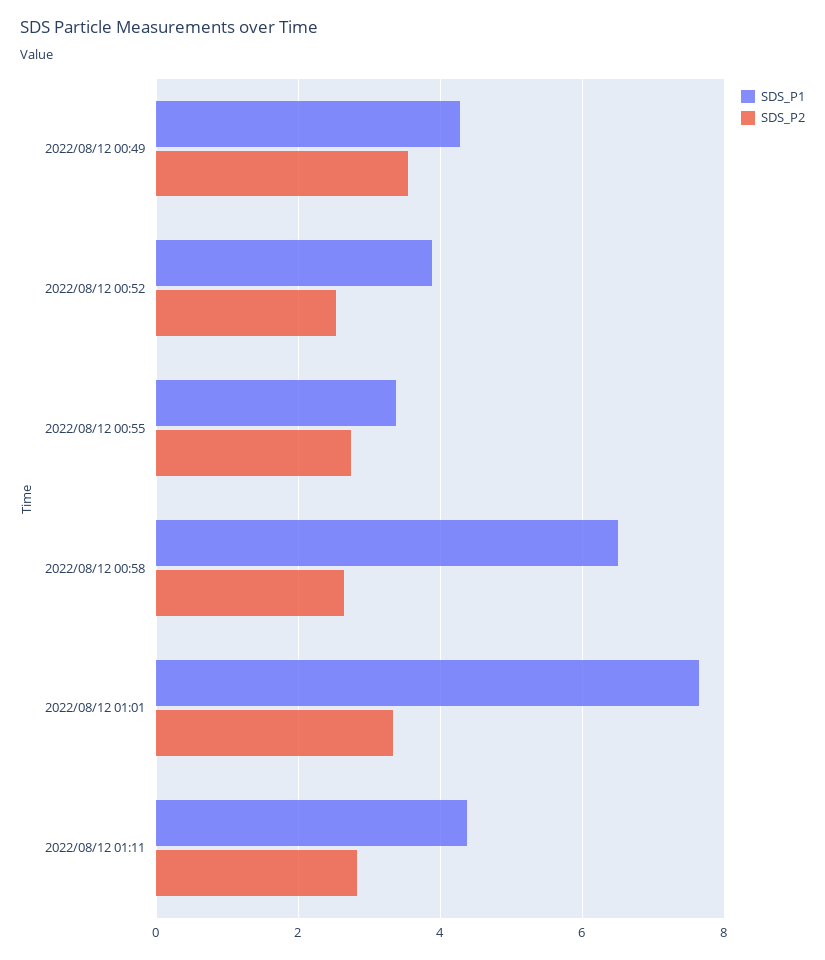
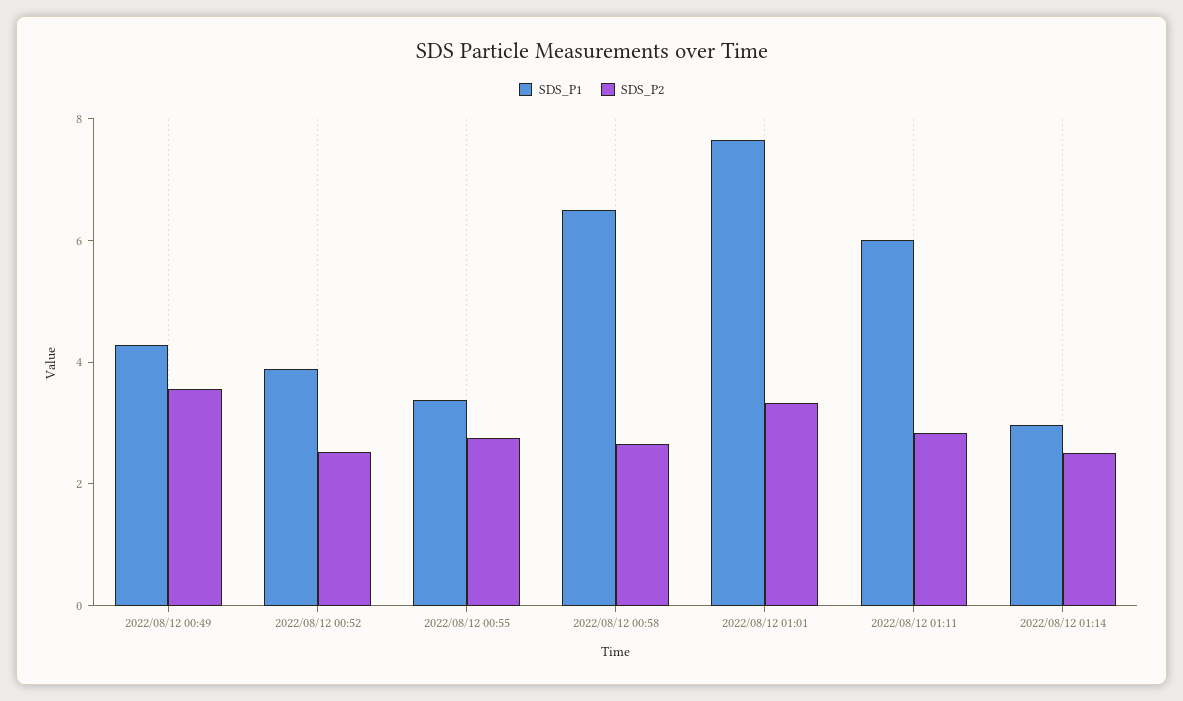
SDS_P1, 2022/08/12 01:11: 4.4 -> 6
SDS_P1, 2022/08/12 01:14: none -> 3
SDS_P2, 2022/08/12 01:14: none -> 2.5

